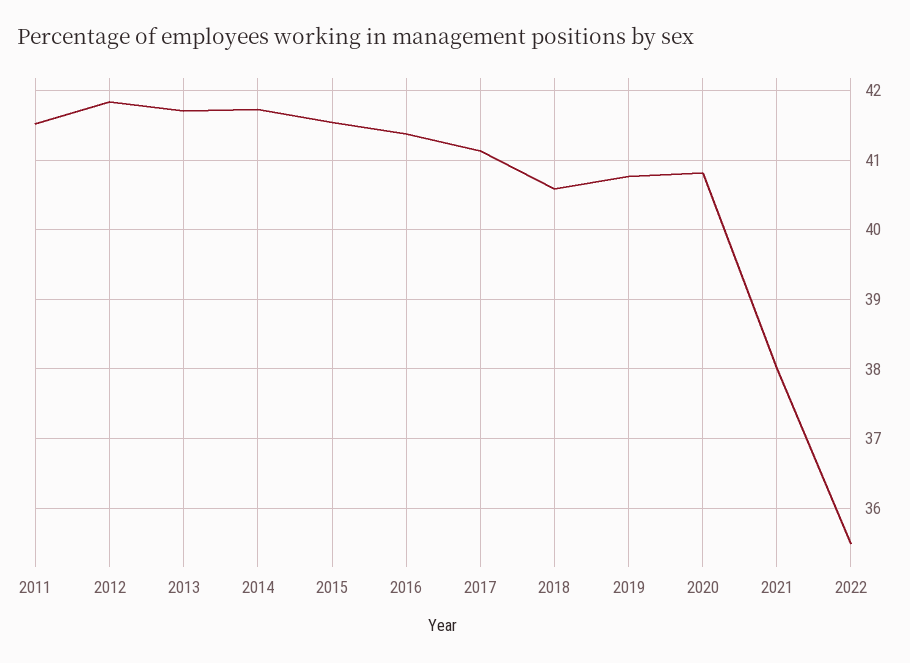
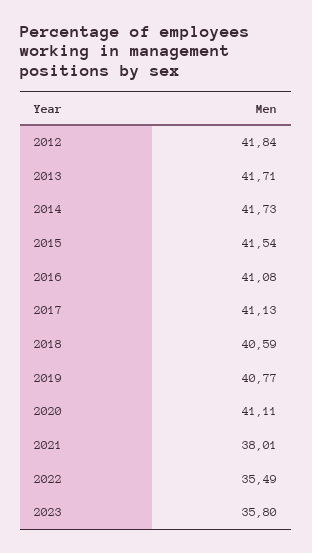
2011: 41.5 -> none
2016: 41.4 -> 41.08
2020: 40.8 -> 41.11
2023: none -> 35.8

